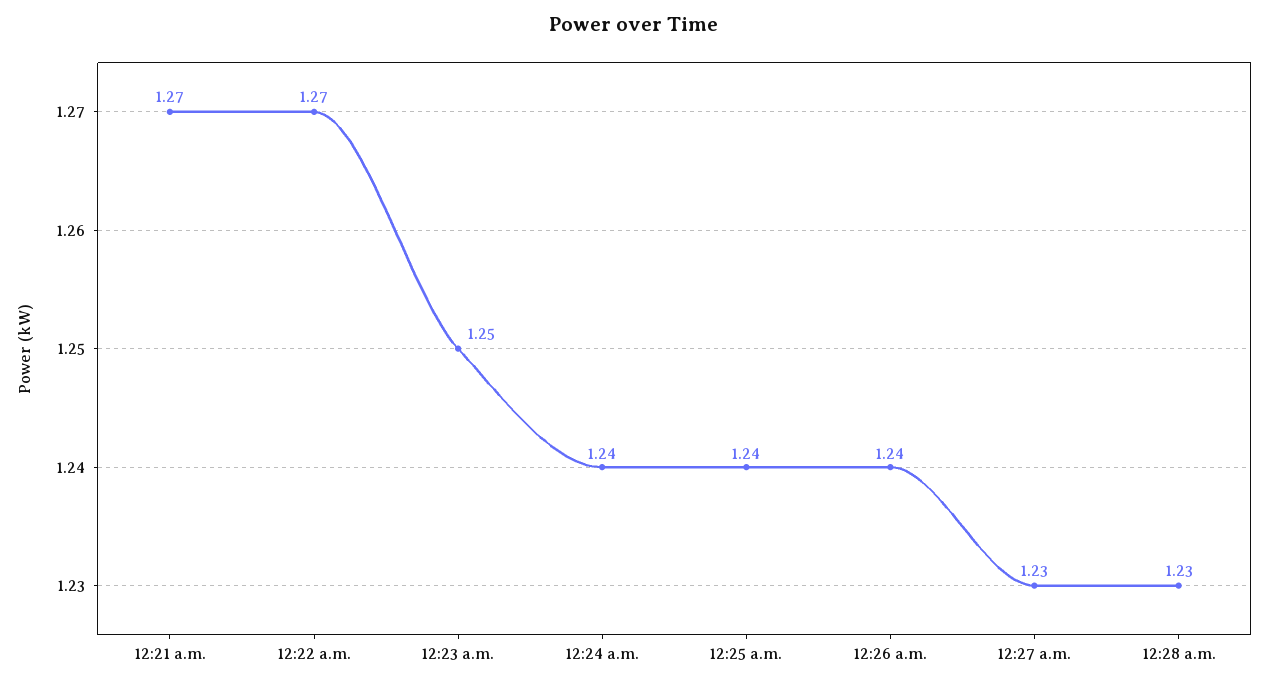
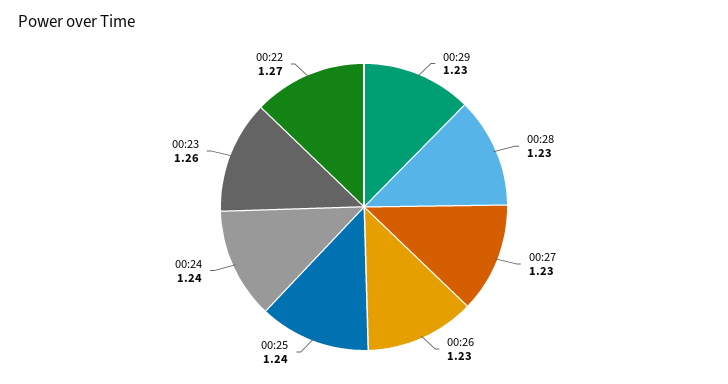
12:21 a.m.: 1.27 -> none
12:23 a.m.: 1.25 -> 1.26
12:26 a.m.: 1.24 -> 1.23
00:29: none -> 1.23

